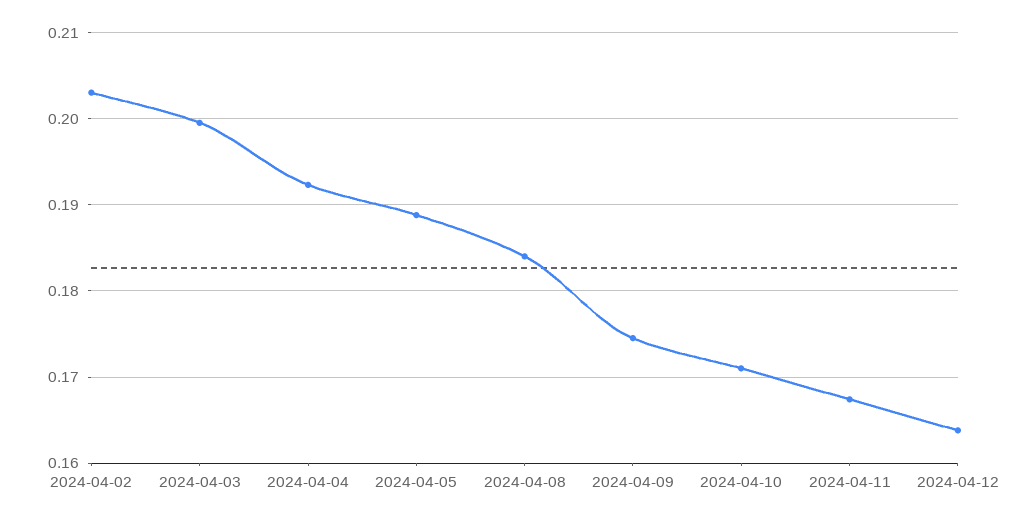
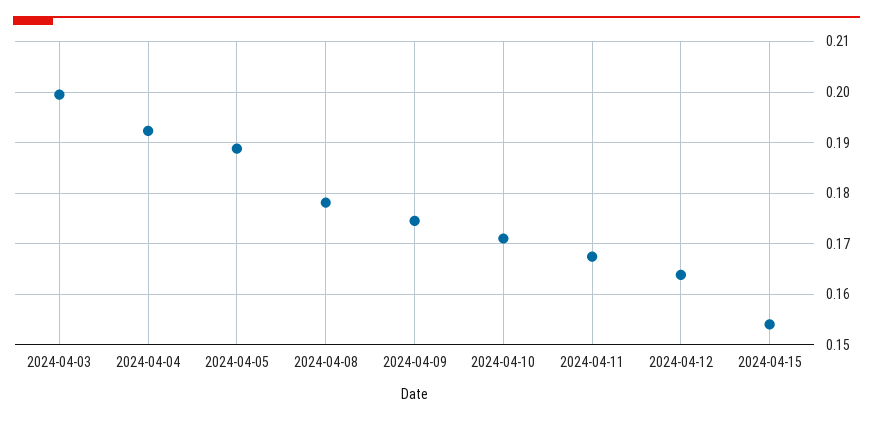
2024-04-02: 0.203 -> none
2024-04-08: 0.184 -> 0.178
2024-04-15: none -> 0.154

